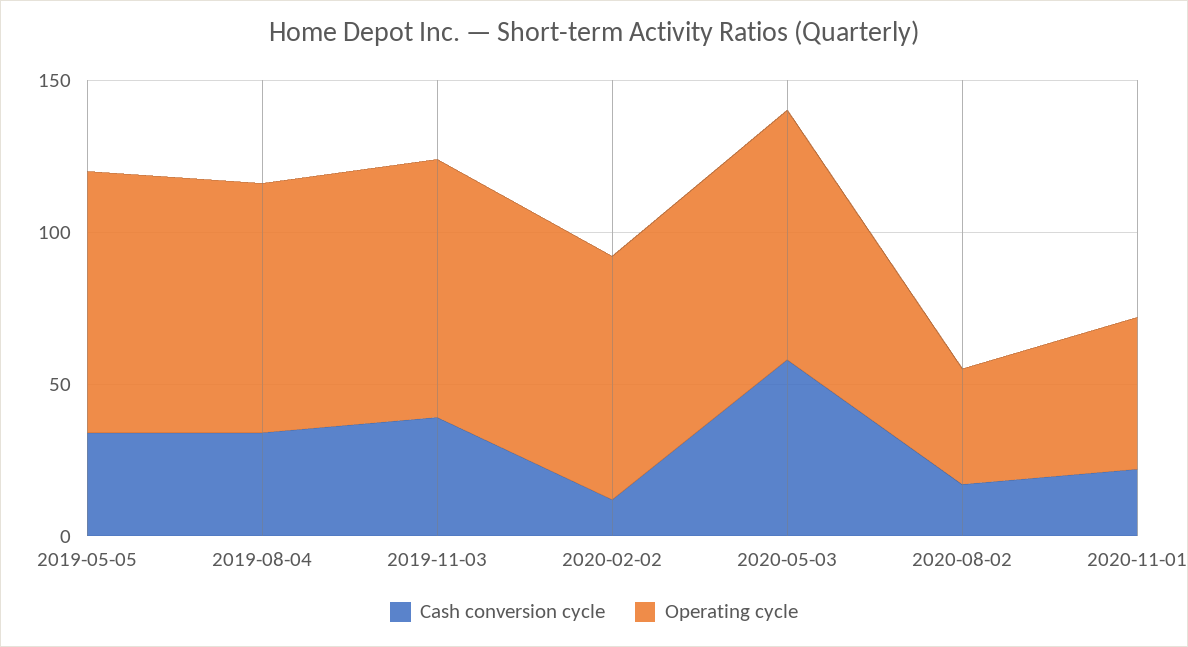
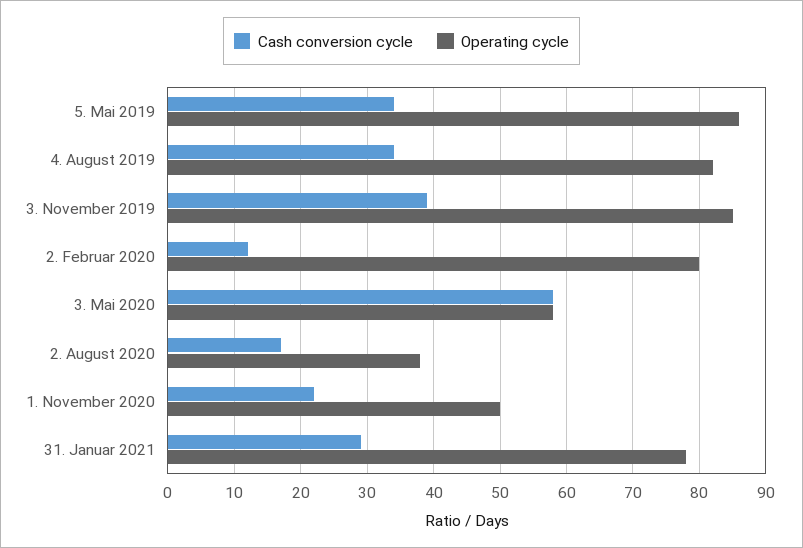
Operating cycle, 2020-05-03: 80 -> 58
Cash conversion cycle, 31. Januar 2021: none -> 29
Operating cycle, 31. Januar 2021: none -> 78

